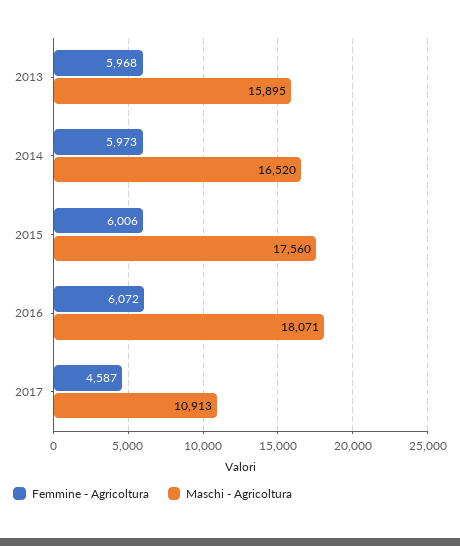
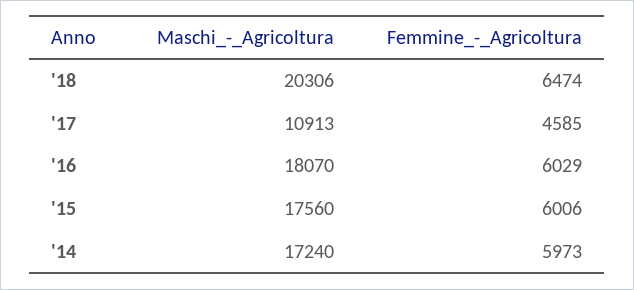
Femmine - Agricoltura, 2013: 5968 -> none
Maschi - Agricoltura, 2013: 15895 -> none
Maschi - Agricoltura, 2014: 16520 -> 17240
Femmine - Agricoltura, 2016: 6072 -> 6029
Maschi - Agricoltura, 2016: 18071 -> 18070
Femmine - Agricoltura, 2017: 4587 -> 4585
Maschi - Agricoltura, '18: none -> 20306
Femmine - Agricoltura, '18: none -> 6474

